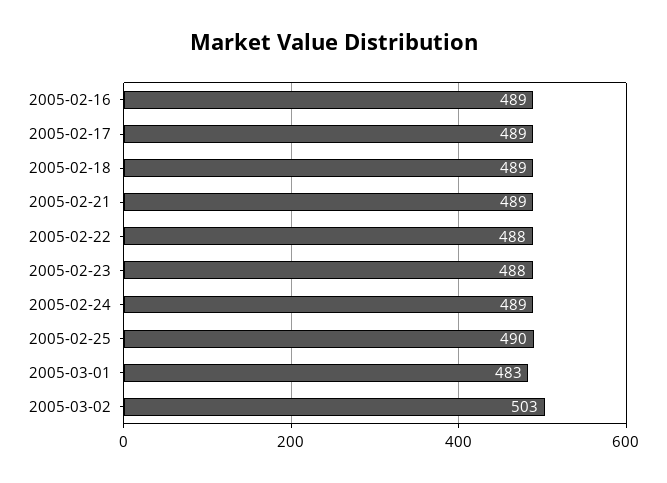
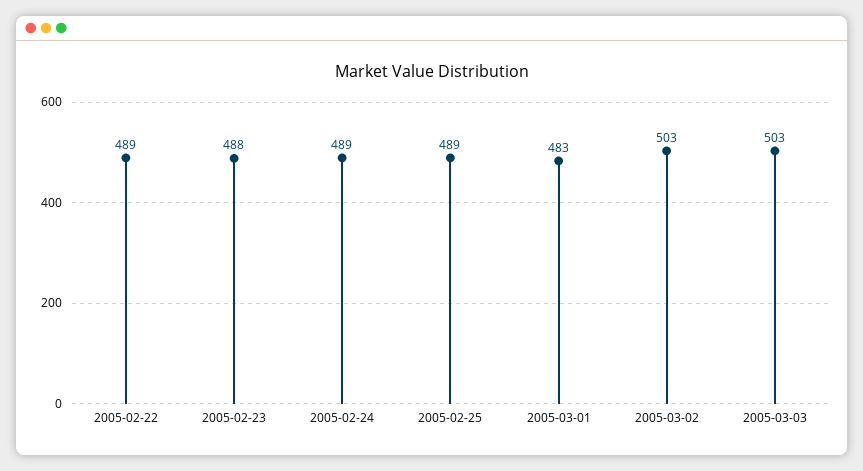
2005-02-16: 489 -> none
2005-02-17: 489 -> none
2005-02-18: 489 -> none
2005-02-21: 489 -> none
2005-02-22: 488 -> 489
2005-02-25: 490 -> 489
2005-03-03: none -> 503

